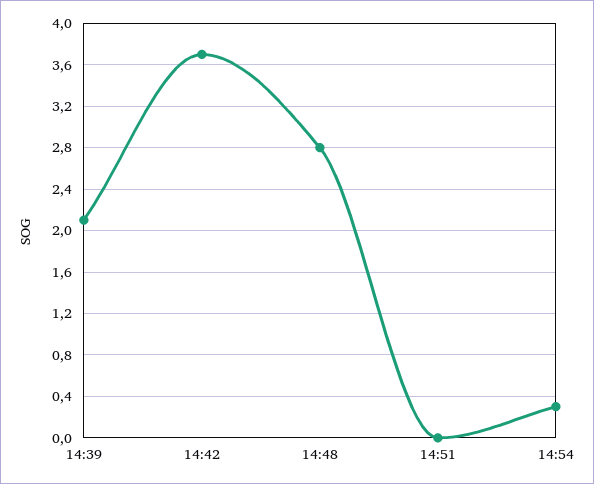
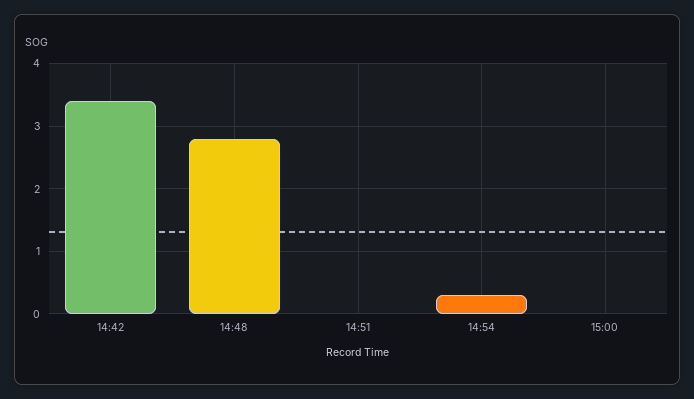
14:39: 2.1 -> none
14:42: 3.7 -> 3.4
15:00: none -> 0

